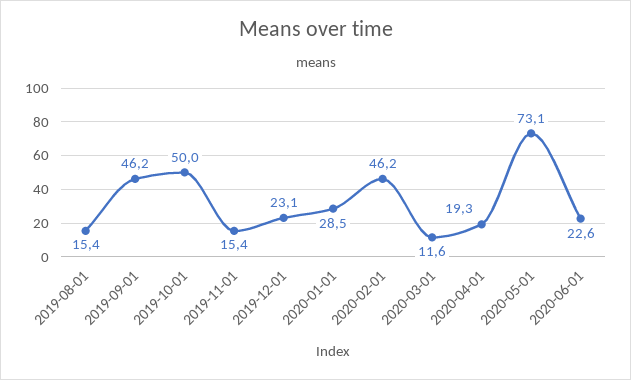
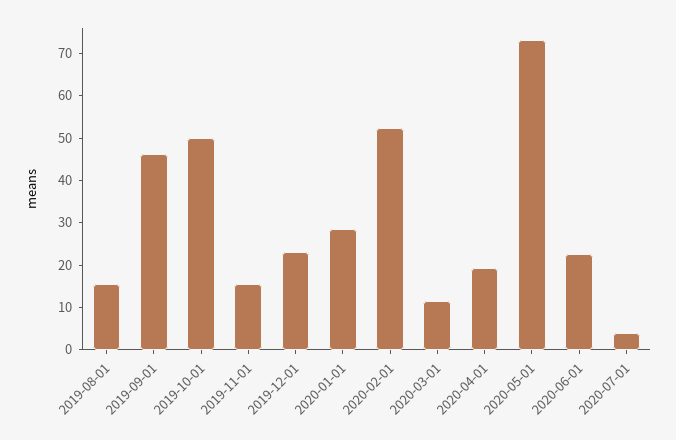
2020-02-01: 46.2 -> 52
2020-07-01: none -> 4

